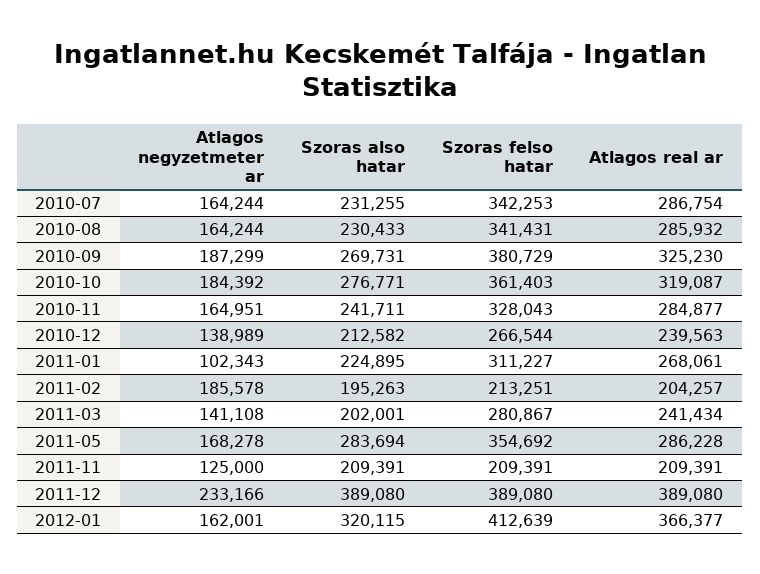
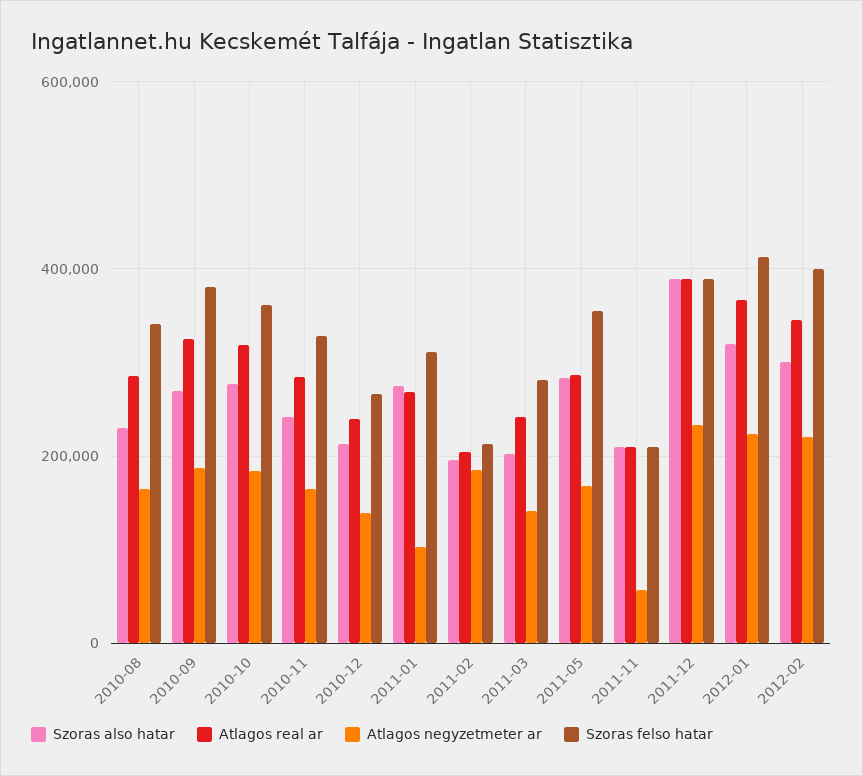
Atlagos negyzetmeter ar, 2010-07: 164244 -> none
Szoras also hatar, 2010-07: 231255 -> none
Szoras felso hatar, 2010-07: 342253 -> none
Atlagos real ar, 2010-07: 286754 -> none
Szoras also hatar, 2011-01: 224895 -> 280000
Atlagos negyzetmeter ar, 2011-11: 125000 -> 60000
Atlagos negyzetmeter ar, 2012-01: 162001 -> 220000
Szoras also hatar, 2012-02: none -> 300000
Atlagos real ar, 2012-02: none -> 340000
Atlagos negyzetmeter ar, 2012-02: none -> 220000
Szoras felso hatar, 2012-02: none -> 400000

